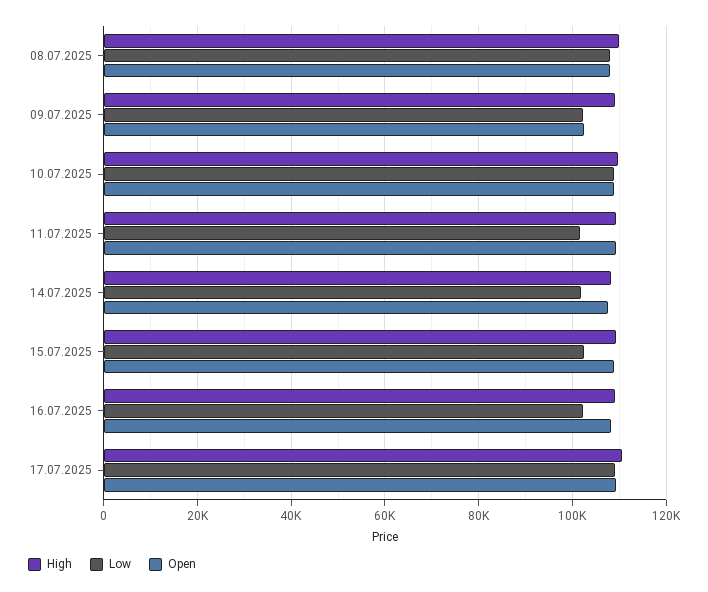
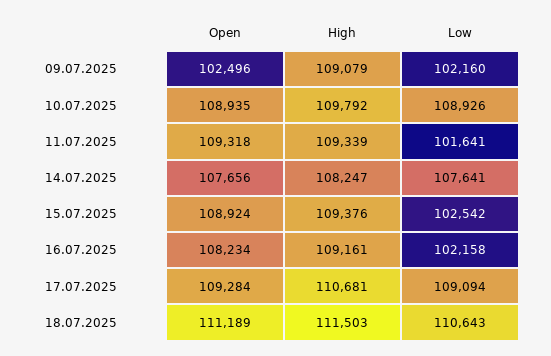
High, 08.07.2025: 110000 -> none
Low, 08.07.2025: 108000 -> none
Open, 08.07.2025: 108000 -> none
Low, 14.07.2025: 102000 -> 107641
Open, 18.07.2025: none -> 111189
High, 18.07.2025: none -> 111503
Low, 18.07.2025: none -> 110643

